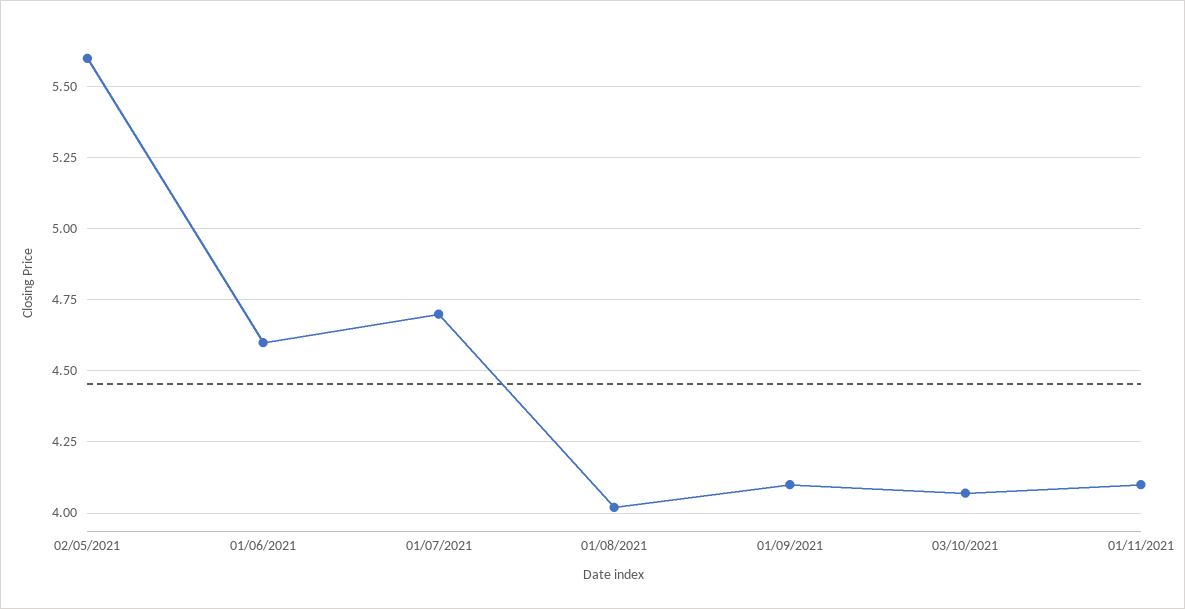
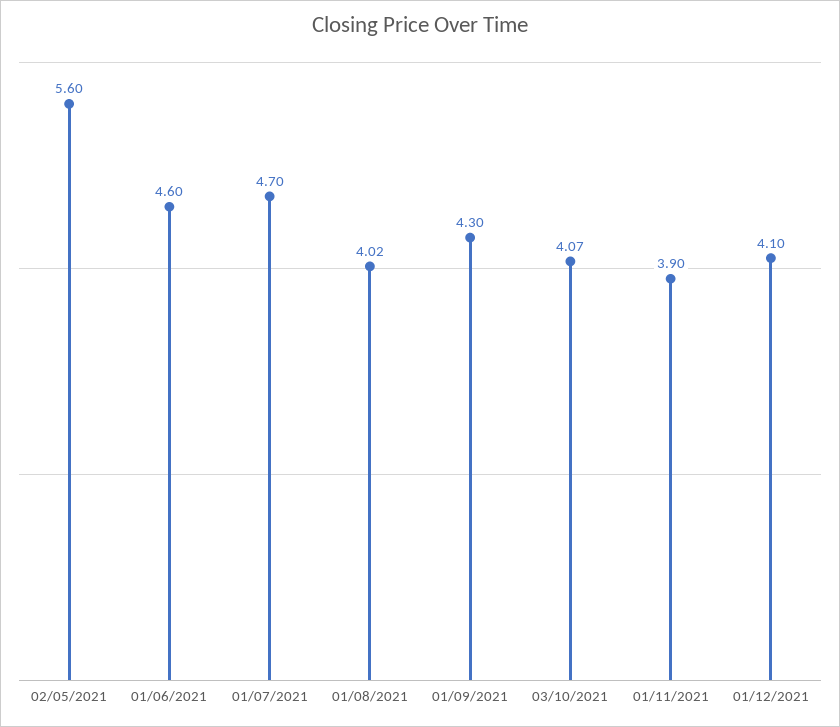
01/09/2021: 4.1 -> 4.3
01/11/2021: 4.1 -> 3.9
01/12/2021: none -> 4.1

